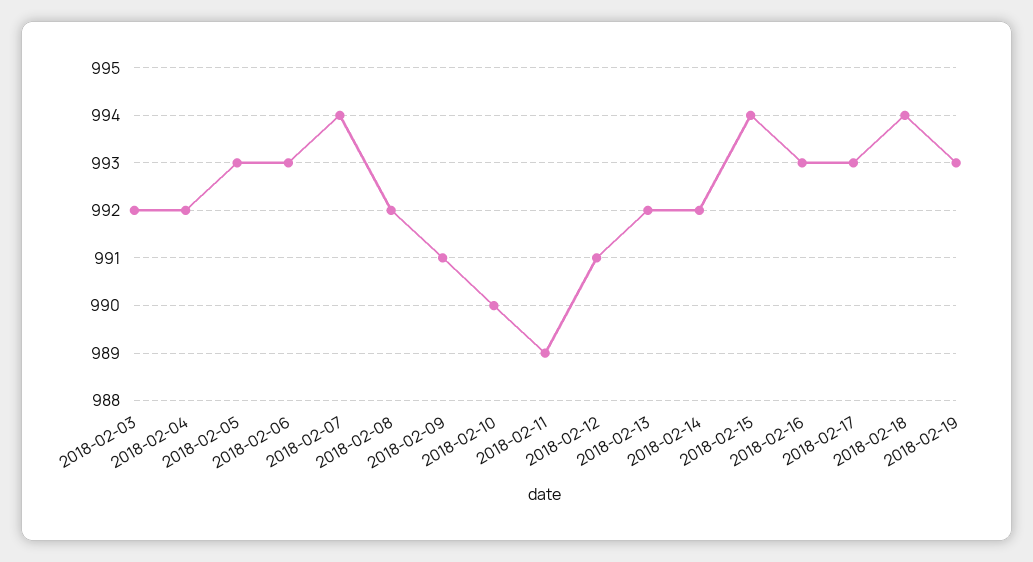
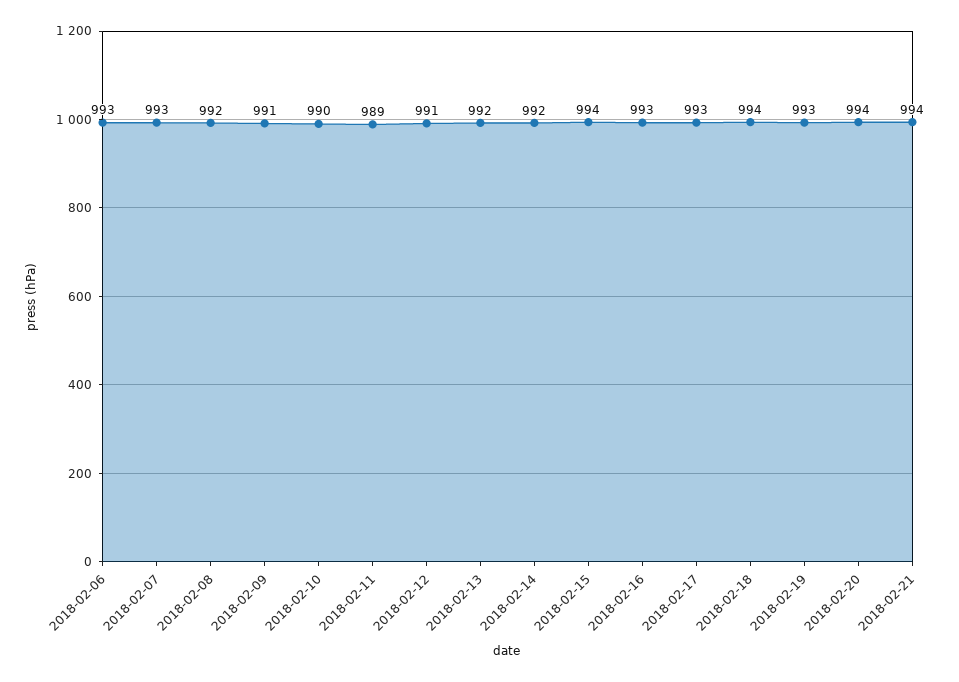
2018-02-03: 992 -> none
2018-02-04: 992 -> none
2018-02-05: 993 -> none
2018-02-07: 994 -> 993
2018-02-20: none -> 994
2018-02-21: none -> 994

